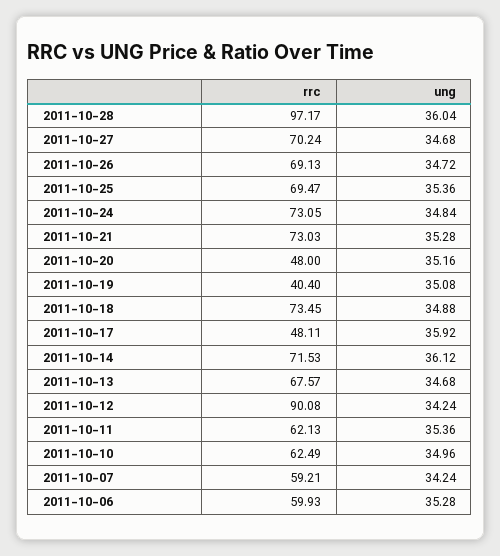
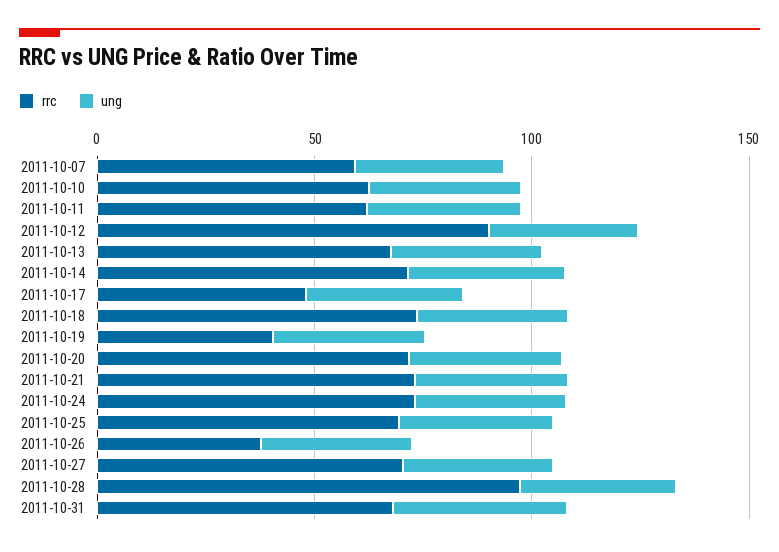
rrc, 2011-10-26: 69.13 -> 40
rrc, 2011-10-20: 48 -> 70
rrc, 2011-10-06: 59.93 -> none
ung, 2011-10-06: 35.28 -> none
rrc, 2011-10-31: none -> 70
ung, 2011-10-31: none -> 40

